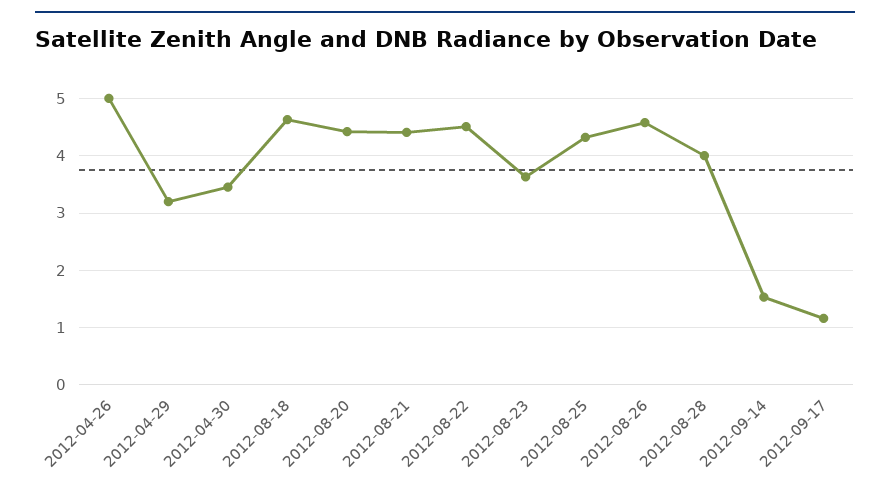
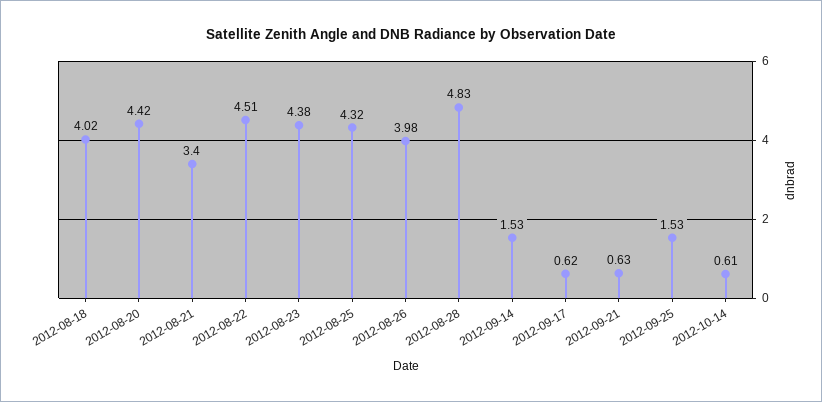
2012-04-26: 5 -> none
2012-04-29: 3.2 -> none
2012-04-30: 3.4 -> none
2012-08-18: 4.6 -> 4.02
2012-08-21: 4.4 -> 3.4
2012-08-23: 3.6 -> 4.38
2012-08-26: 4.6 -> 3.98
2012-08-28: 4 -> 4.83
2012-09-17: 1.2 -> 0.62
2012-09-21: none -> 0.63
2012-09-25: none -> 1.53
2012-10-14: none -> 0.61

